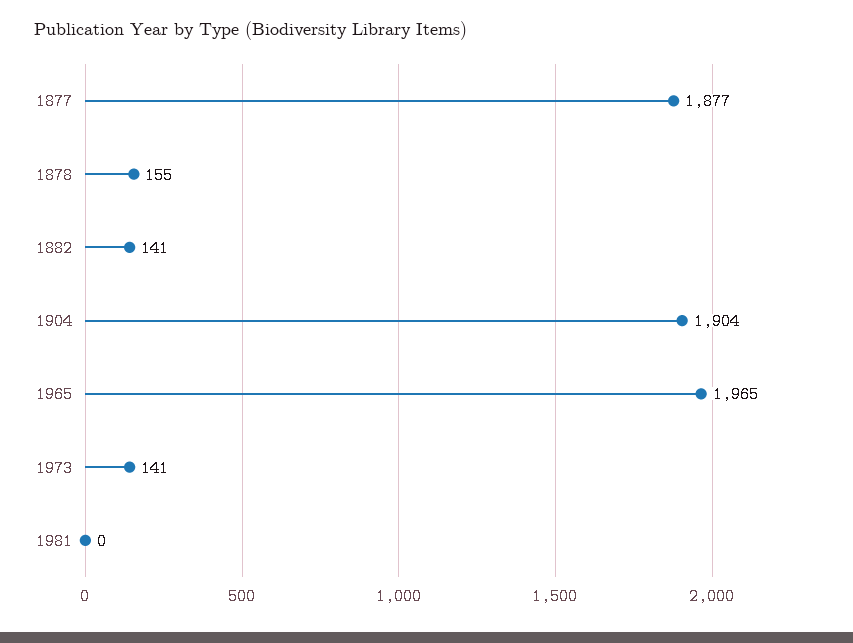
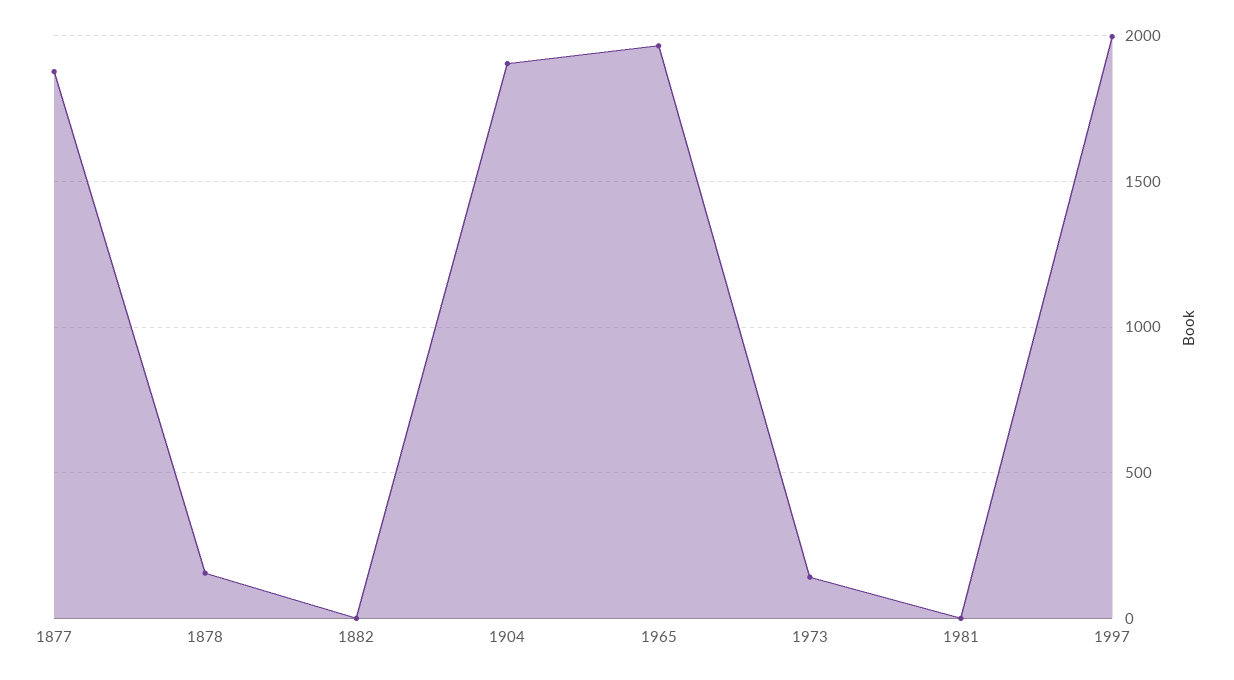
1882: 141 -> 0
1997: none -> 2000

